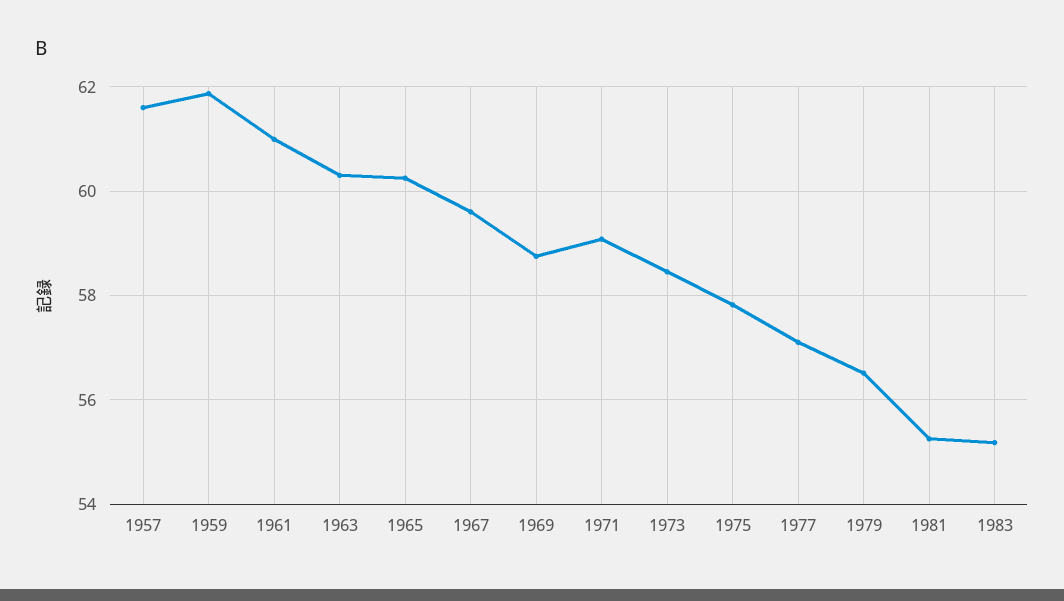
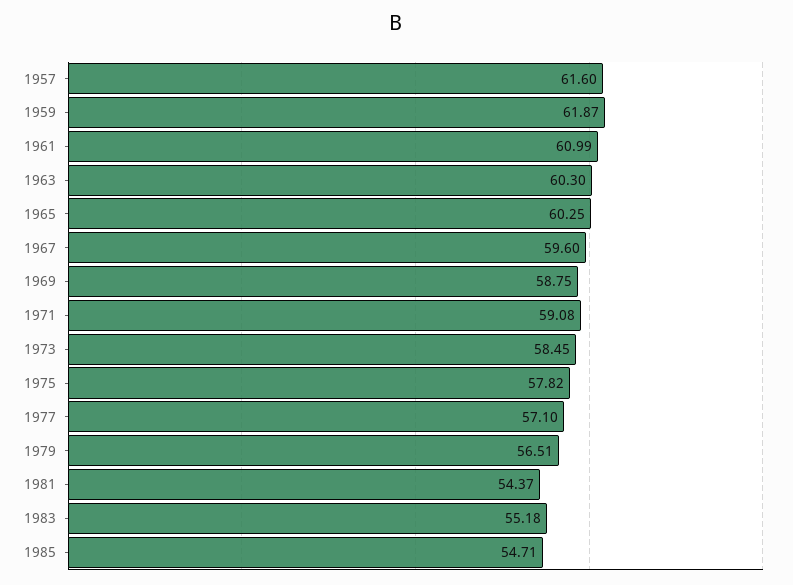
1981: 55.2 -> 54.37
1985: none -> 54.71

